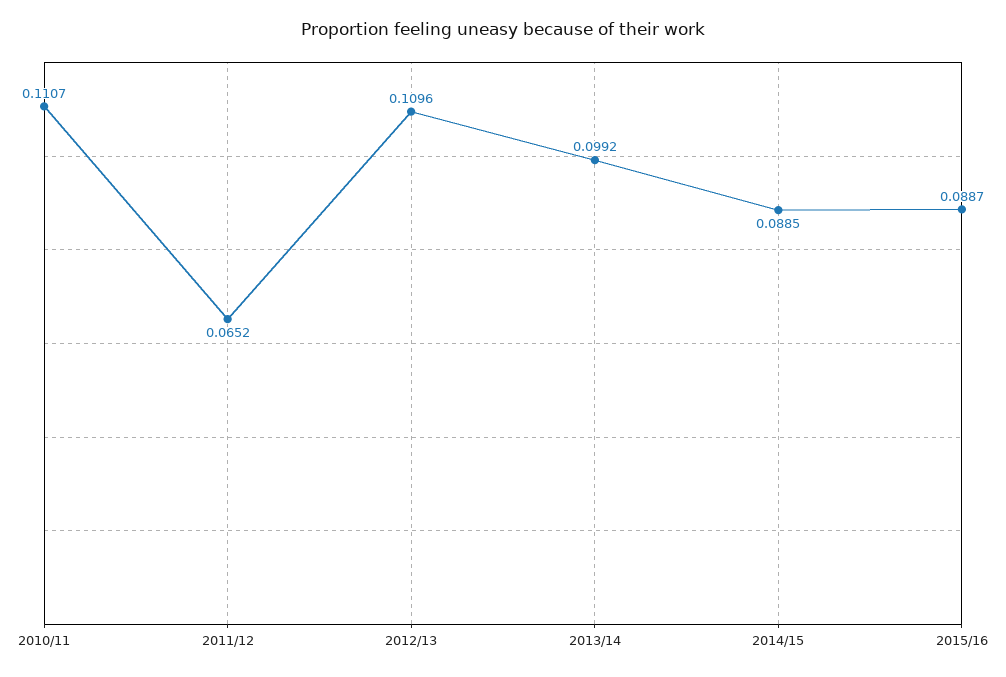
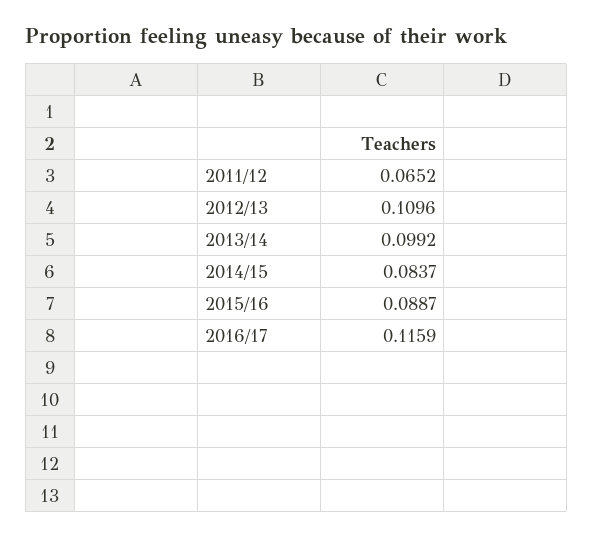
2010/11: 0.1107 -> none
2014/15: 0.0885 -> 0.0837
2016/17: none -> 0.1159

